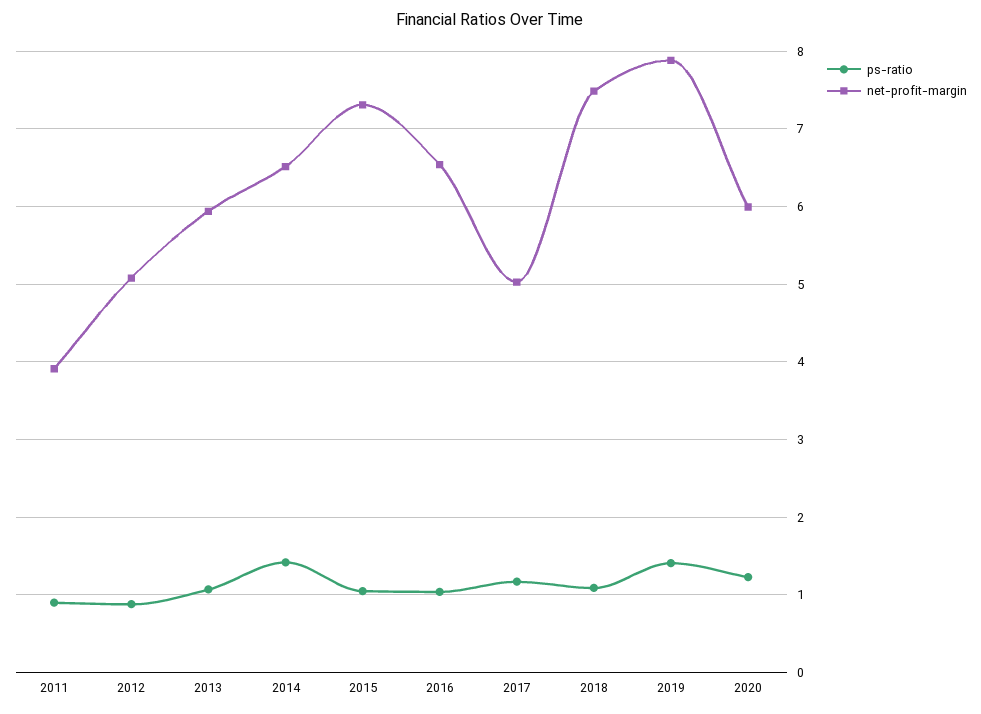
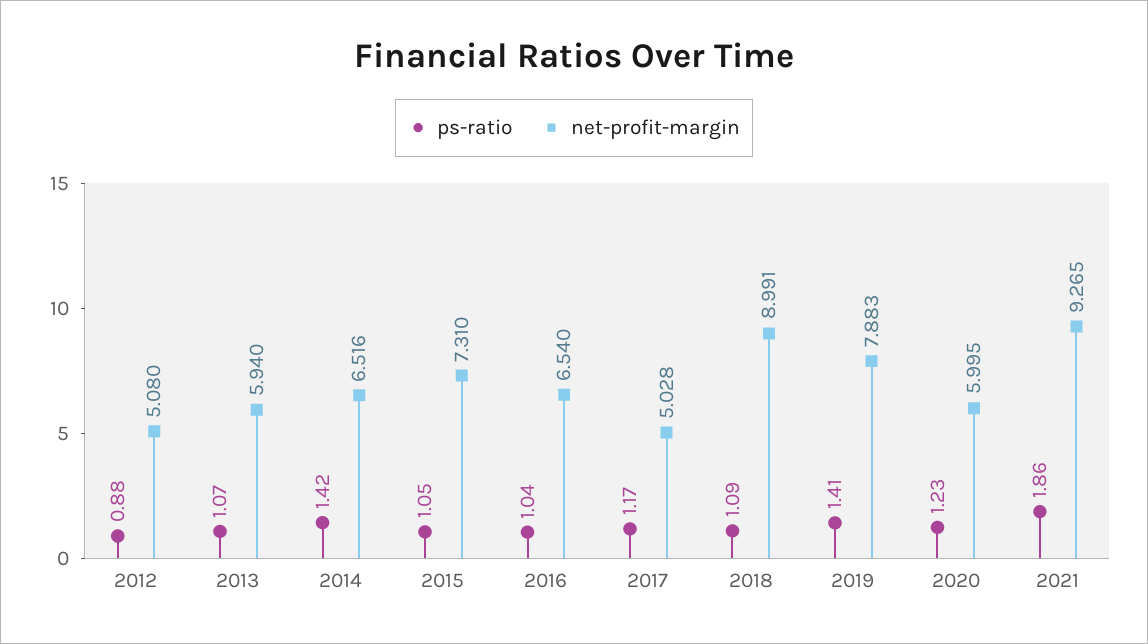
ps-ratio, 2011: 0.9 -> none
net-profit-margin, 2011: 3.9 -> none
net-profit-margin, 2018: 7.5 -> 8.991
ps-ratio, 2021: none -> 1.86
net-profit-margin, 2021: none -> 9.265

